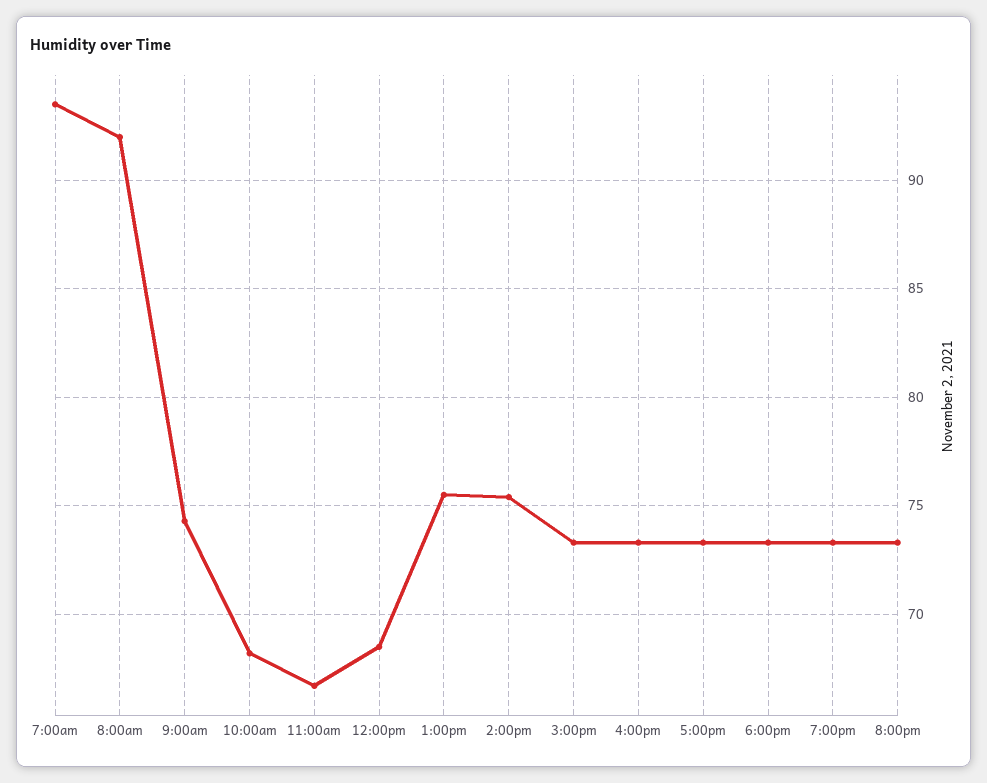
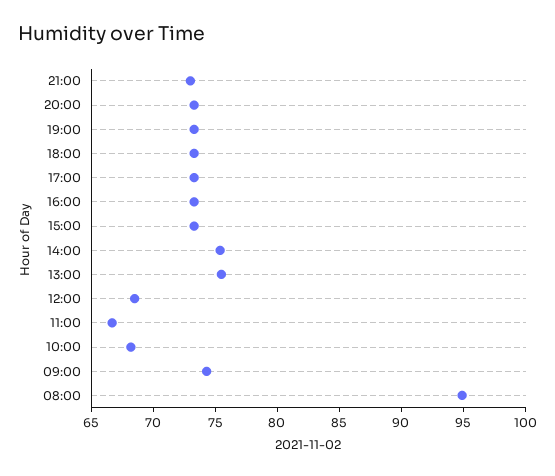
7:00am: 93.5 -> none
8:00am: 92 -> 95
21:00: none -> 73

